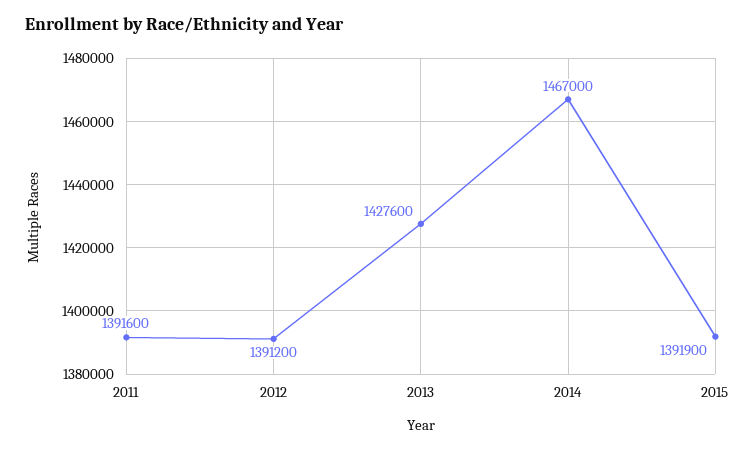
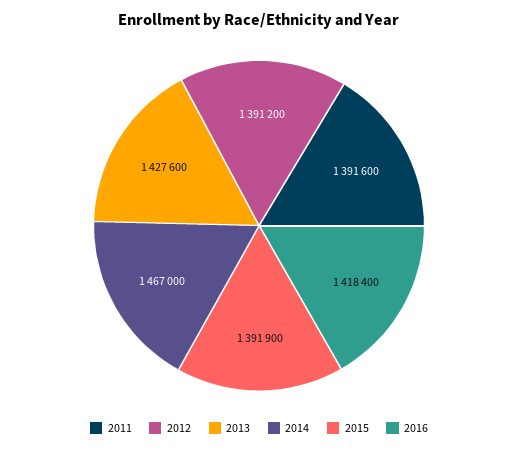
2016: none -> 1418400

